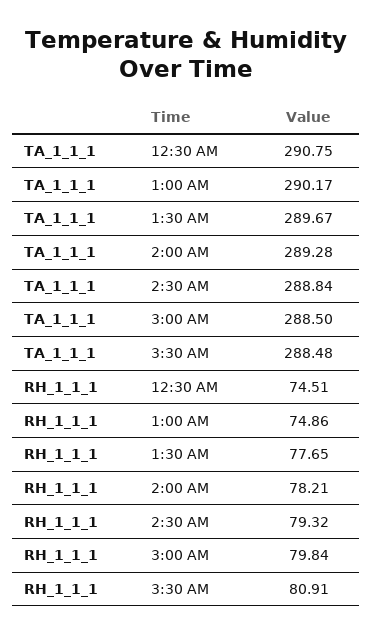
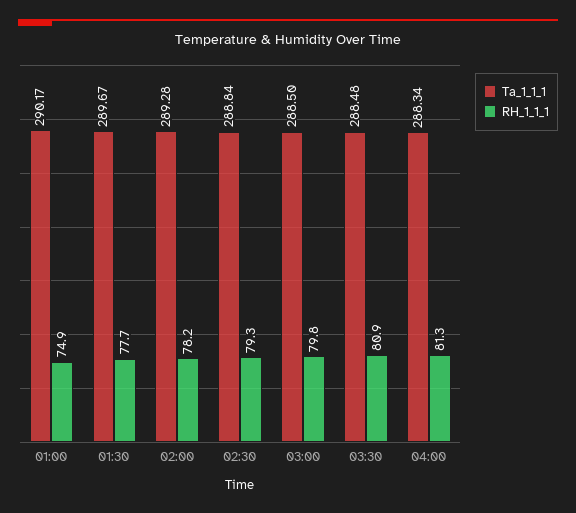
TA_1_1_1, 12:30 AM: 290.75 -> none
RH_1_1_1, 12:30 AM: 74.51 -> none
TA_1_1_1, 04:00: none -> 288.34
RH_1_1_1, 04:00: none -> 81.3

